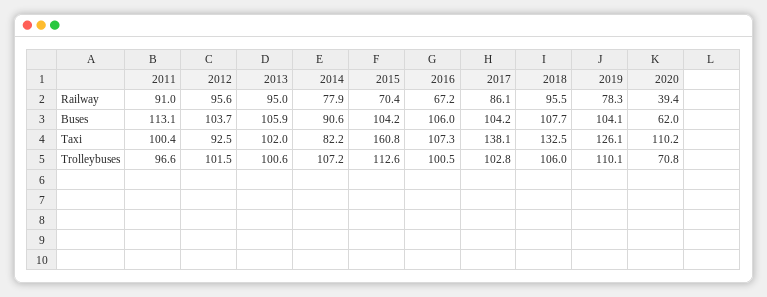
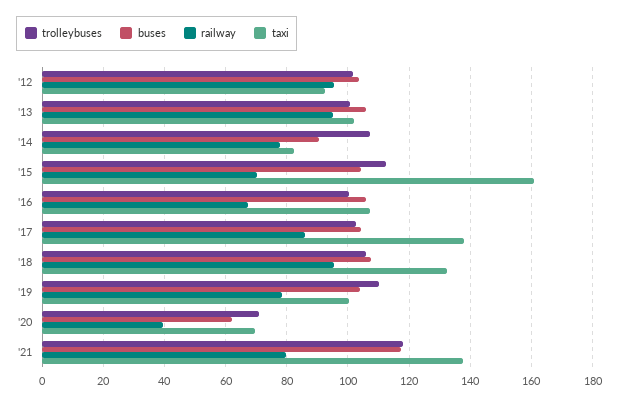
Railway, 2011: 91 -> none
Buses, 2011: 113.1 -> none
Taxi, 2011: 100.4 -> none
Taxi, 2019: 126.1 -> 100
Taxi, 2020: 110.2 -> 70
Trolleybuses, 2011: 96.6 -> none
Trolleybuses, '21: none -> 118
Buses, '21: none -> 118
Railway, '21: none -> 80
Taxi, '21: none -> 138

